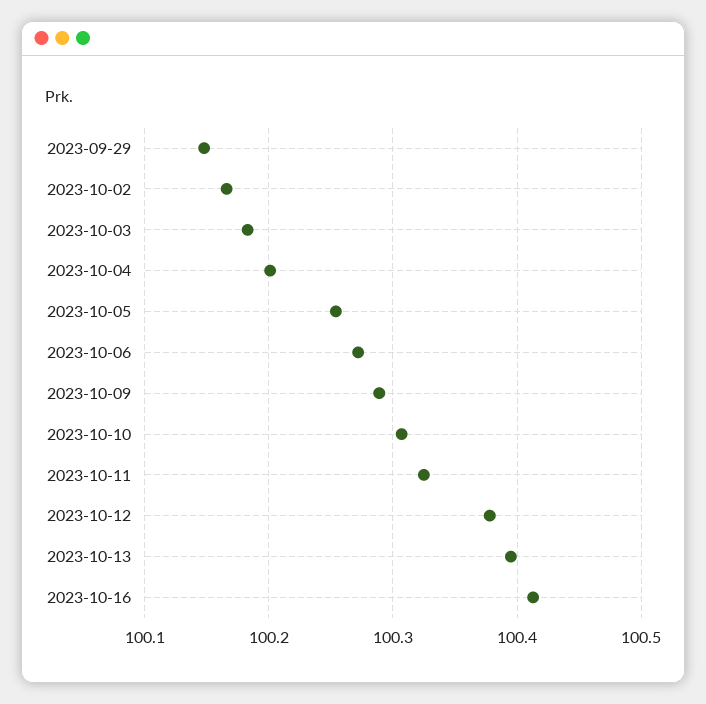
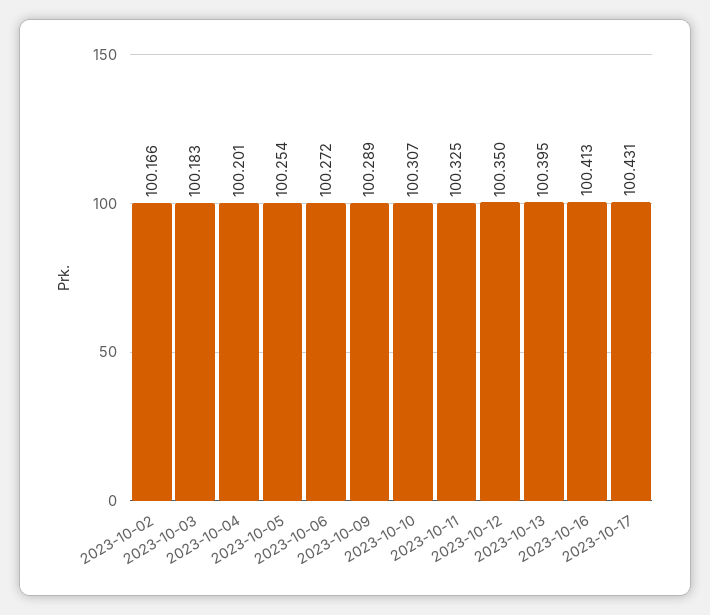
2023-09-29: 100.15 -> none
2023-10-12: 100.38 -> 100.35
2023-10-17: none -> 100.431

